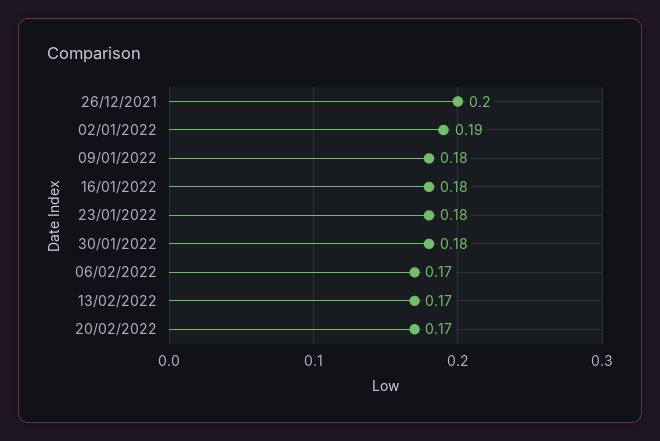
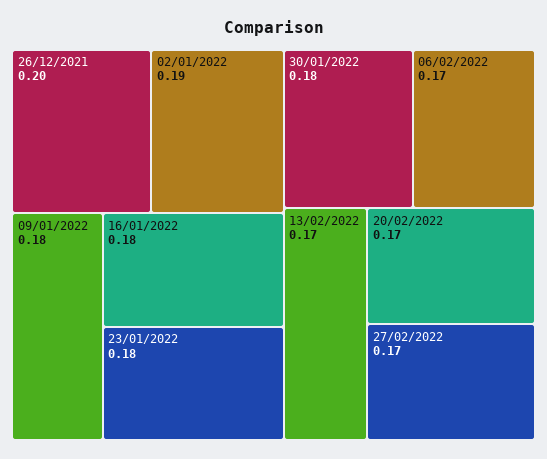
27/02/2022: none -> 0.17

